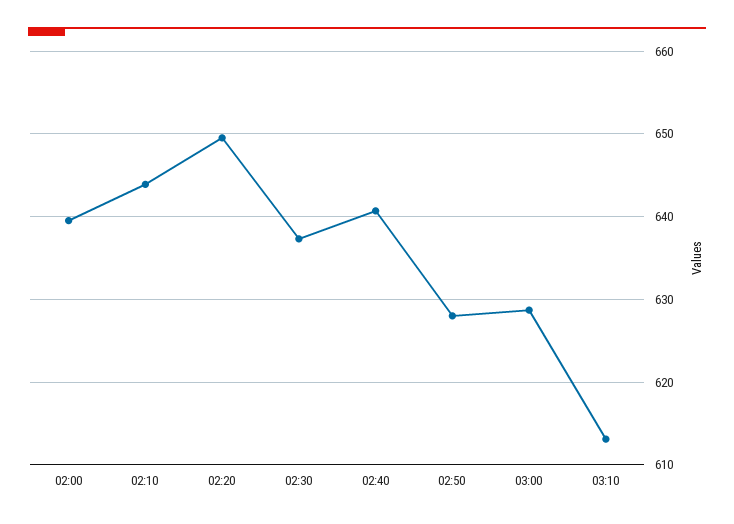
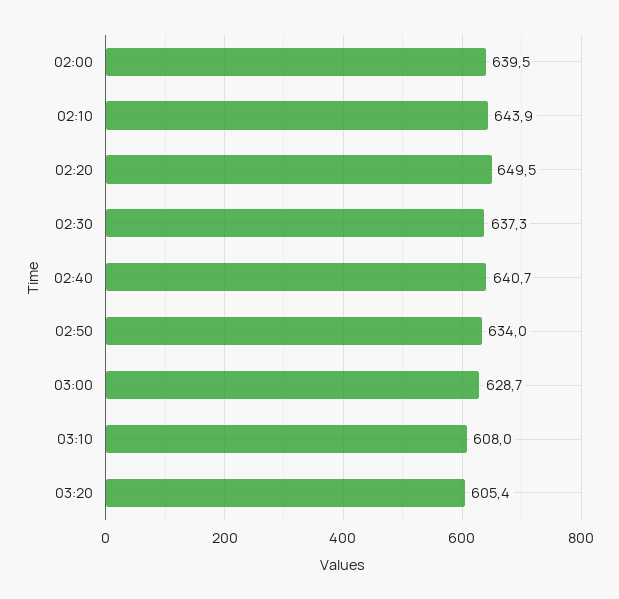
02:50: 628 -> 634
03:10: 613 -> 608
03:20: none -> 605.4

